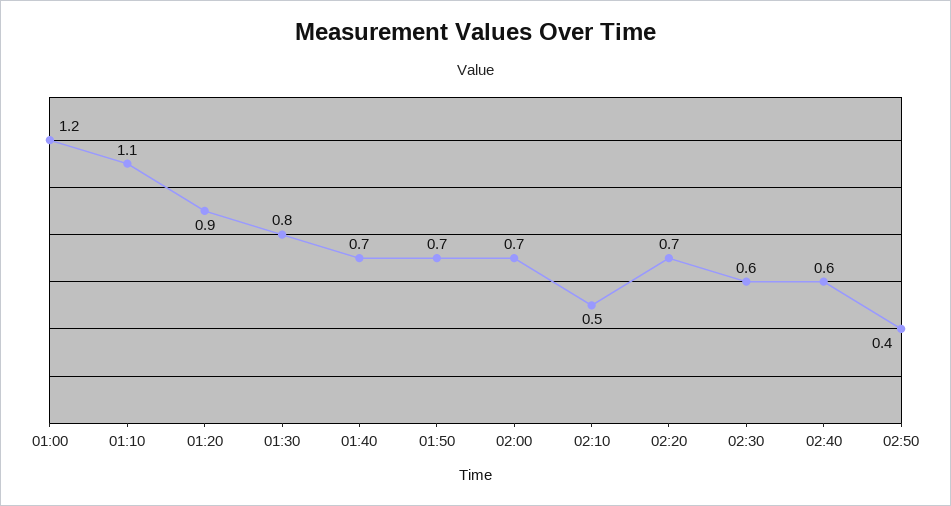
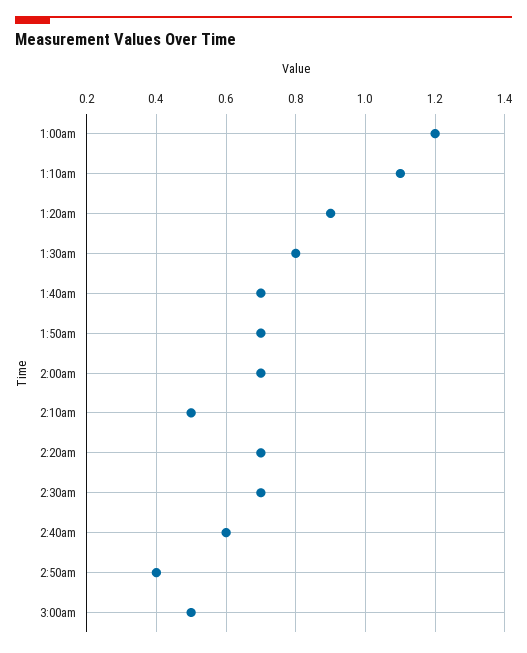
02:30: 0.6 -> 0.7
3:00am: none -> 0.5

